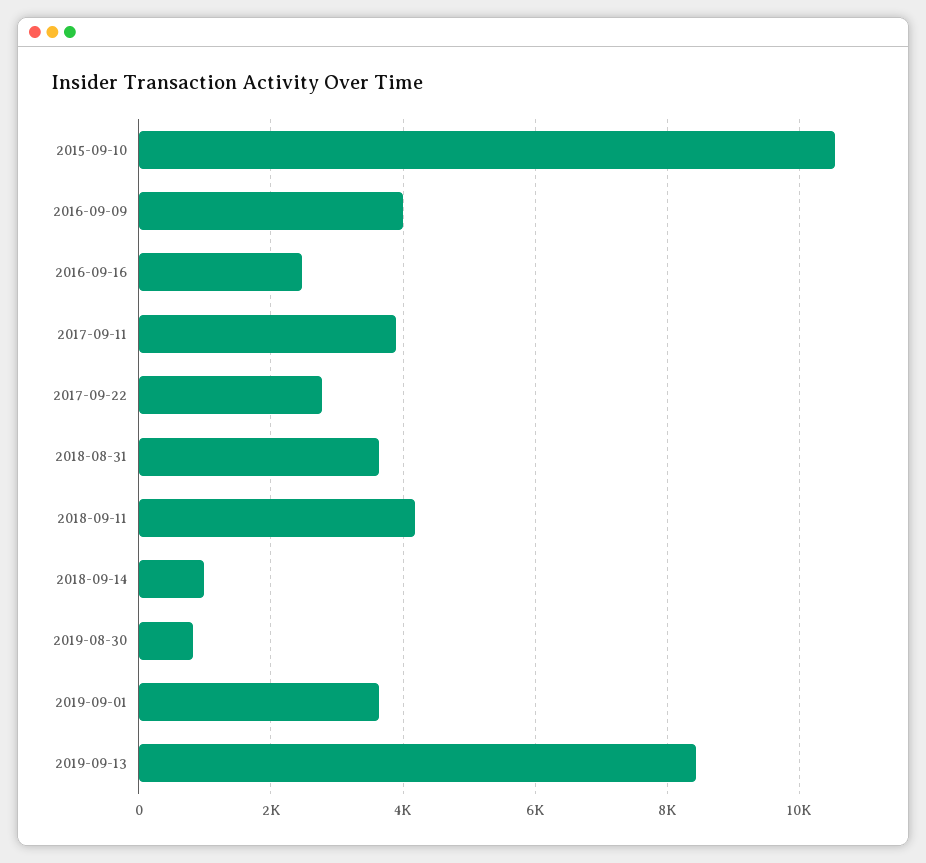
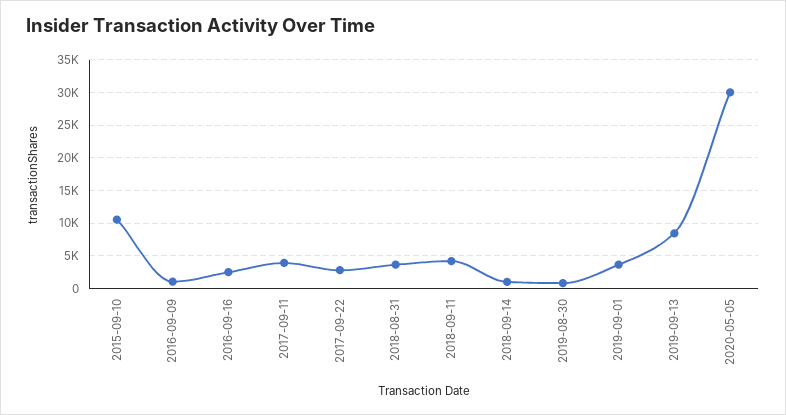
2016-09-09: 4000 -> 1000
2020-05-05: none -> 30000

